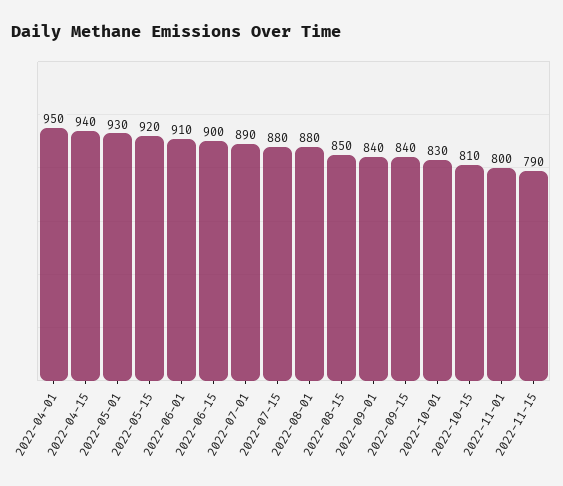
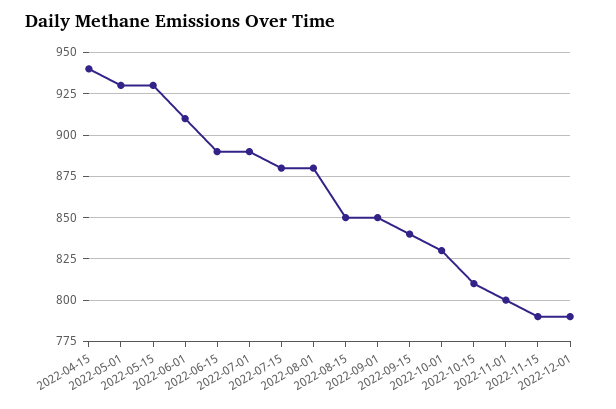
2022-04-01: 950 -> none
2022-05-15: 920 -> 930
2022-06-15: 900 -> 890
2022-09-01: 840 -> 850
2022-12-01: none -> 790

